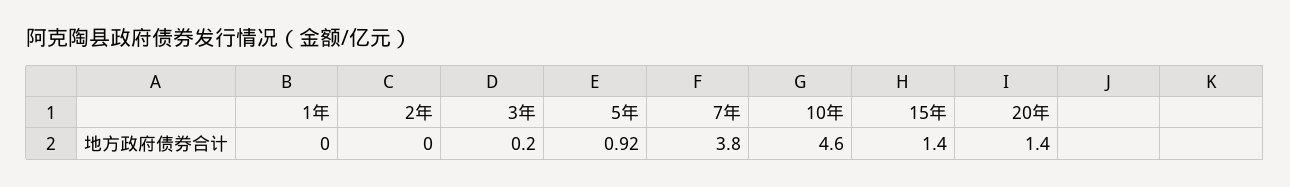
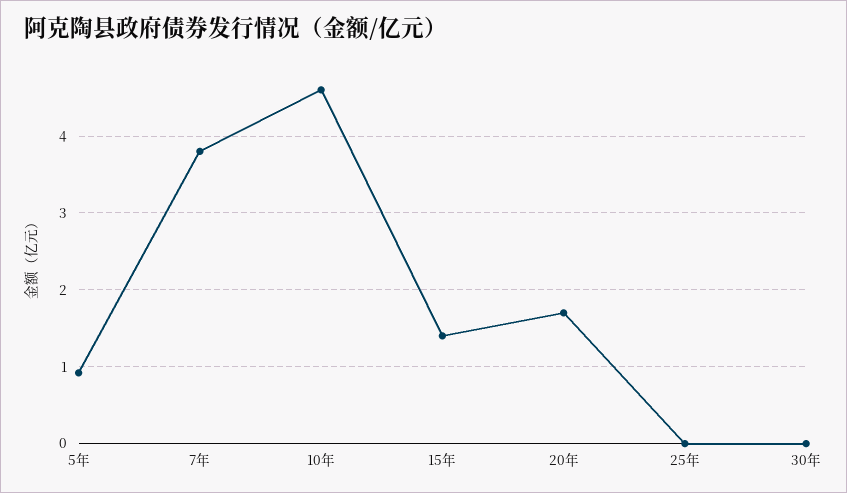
1年: 0 -> none
2年: 0 -> none
3年: 0.2 -> none
20年: 1.4 -> 1.7
25年: none -> 0
30年: none -> 0

